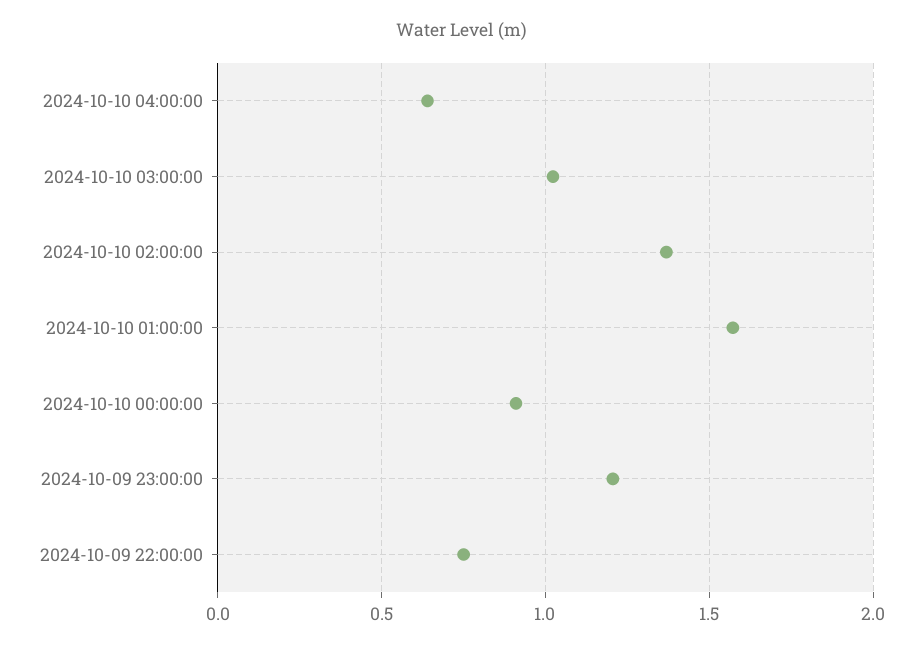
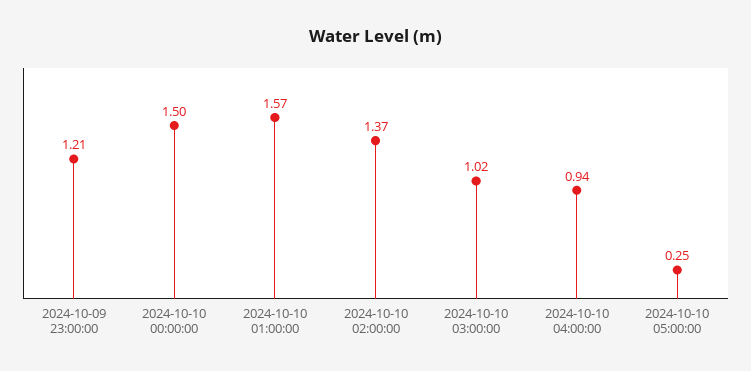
2024-10-10 04:00:00: 0.65 -> 0.94
2024-10-10 00:00:00: 0.9 -> 1.5
2024-10-09 22:00:00: 0.75 -> none
2024-10-10 05:00:00: none -> 0.25

